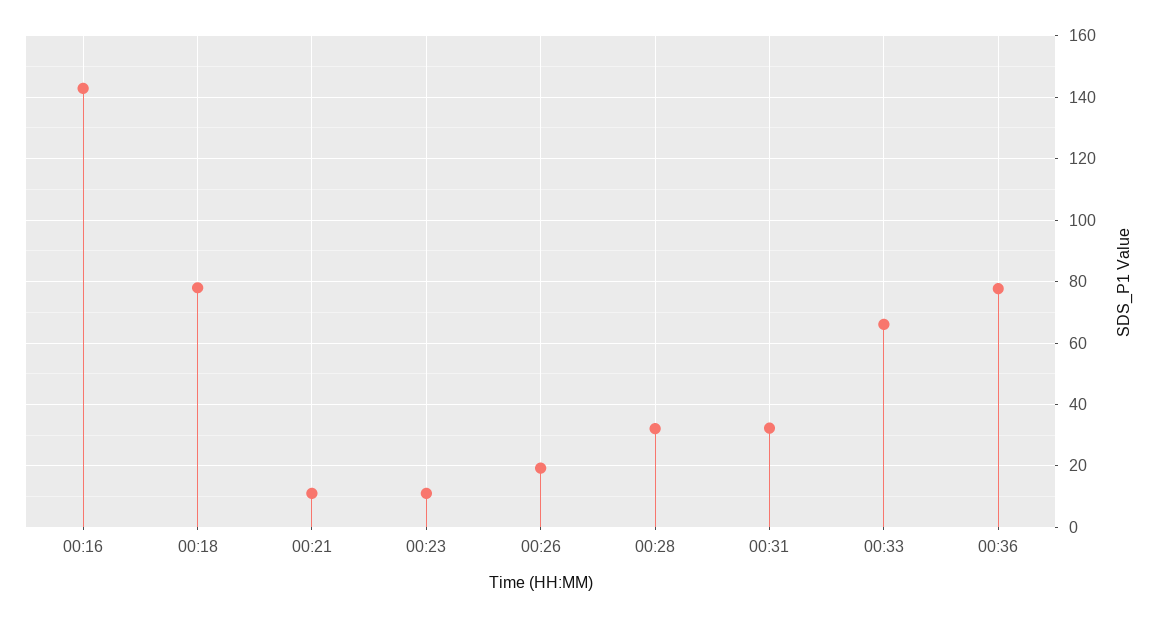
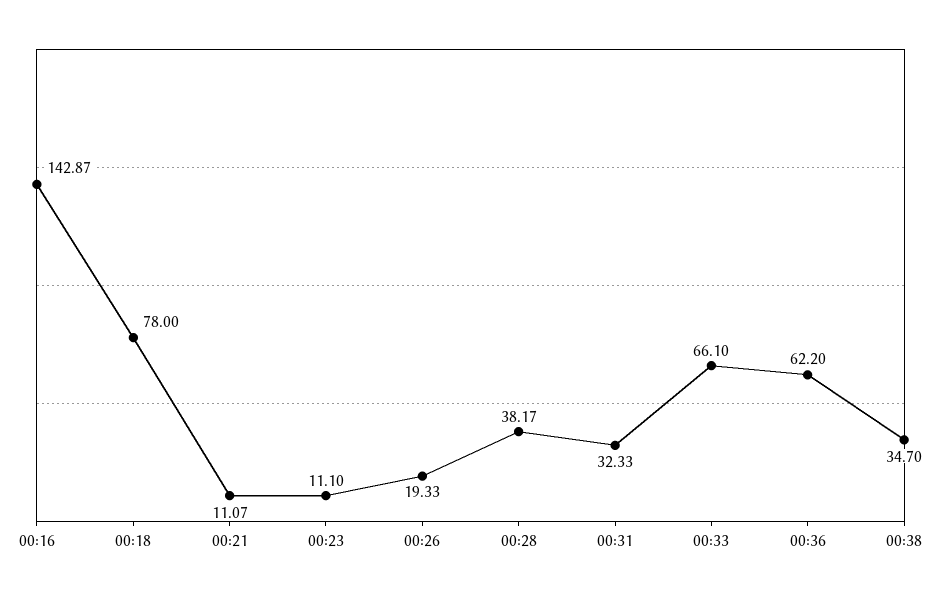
00:28: 32 -> 38.17
00:36: 78 -> 62.2
00:38: none -> 34.7

